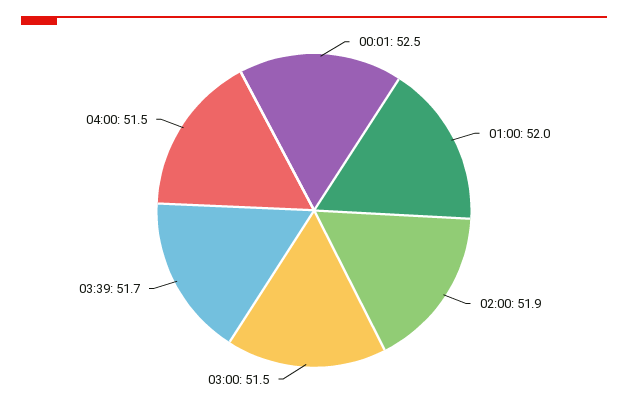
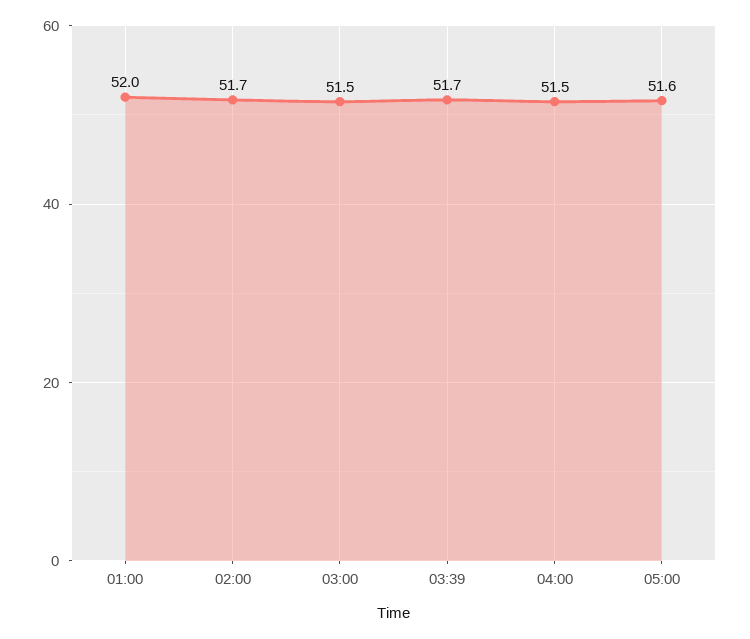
00:01: 52.5 -> none
02:00: 51.9 -> 51.7
05:00: none -> 51.6

